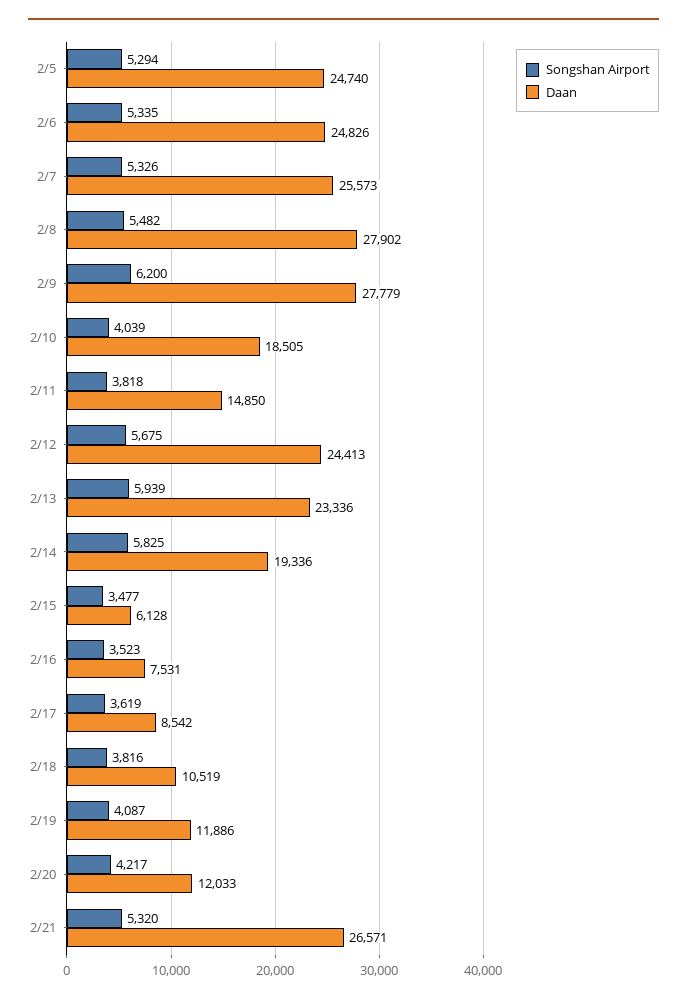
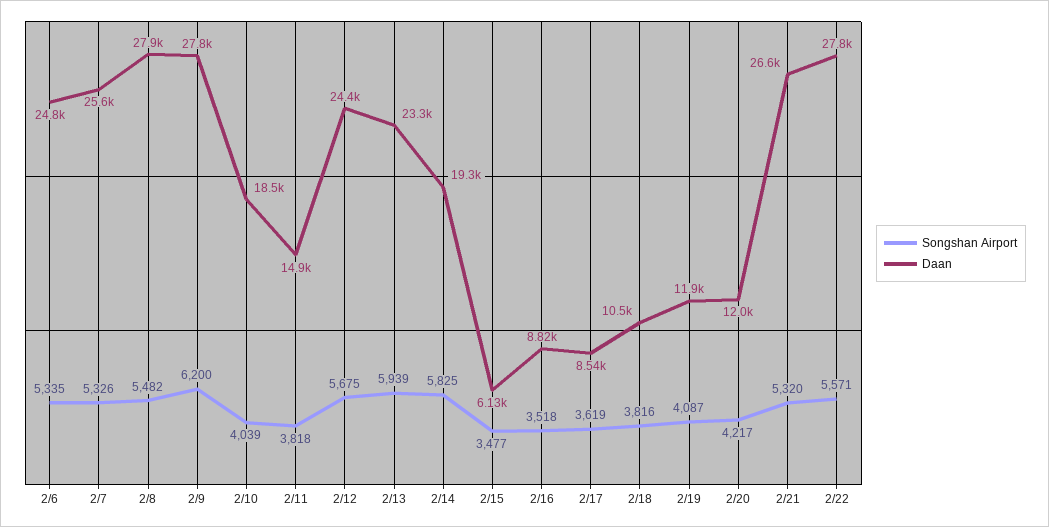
Songshan Airport, 2/5: 5294 -> none
Daan, 2/5: 24740 -> none
Songshan Airport, 2/16: 3523 -> 3518
Daan, 2/16: 7531 -> 8820
Songshan Airport, 2/22: none -> 5571
Daan, 2/22: none -> 27800

